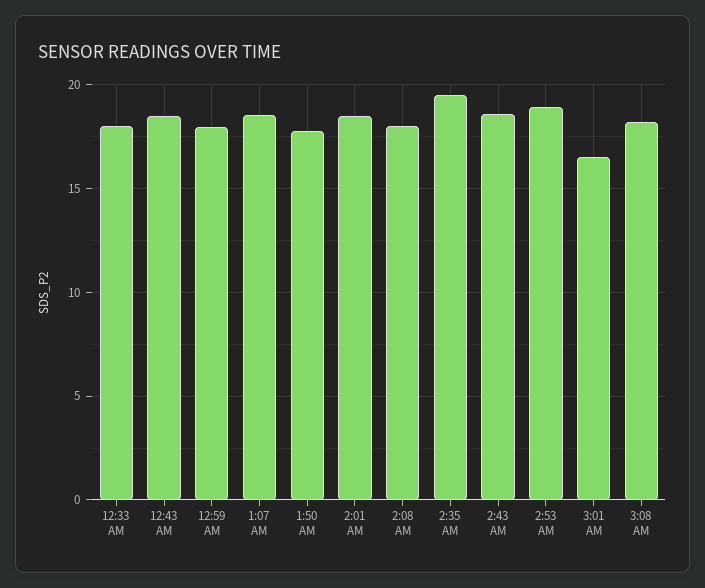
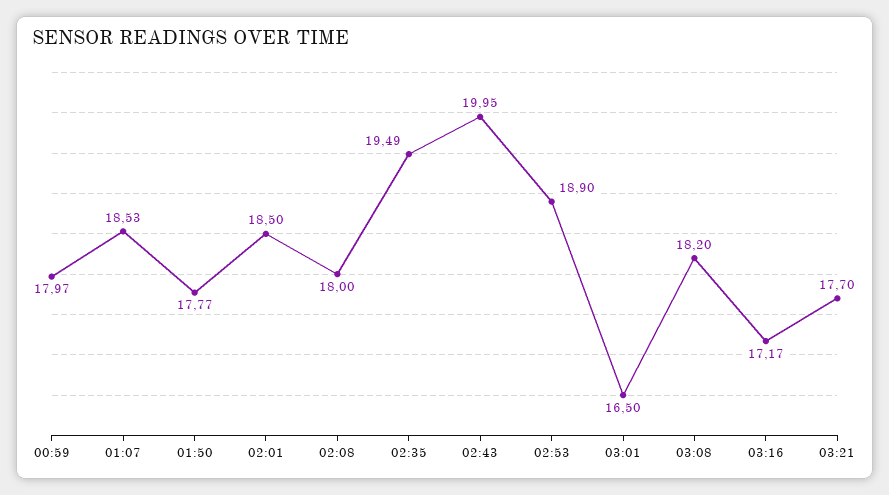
12:33 AM: 18 -> none
12:43 AM: 18.5 -> none
2:43 AM: 18.5 -> 19.95
03:16: none -> 17.17
03:21: none -> 17.7

